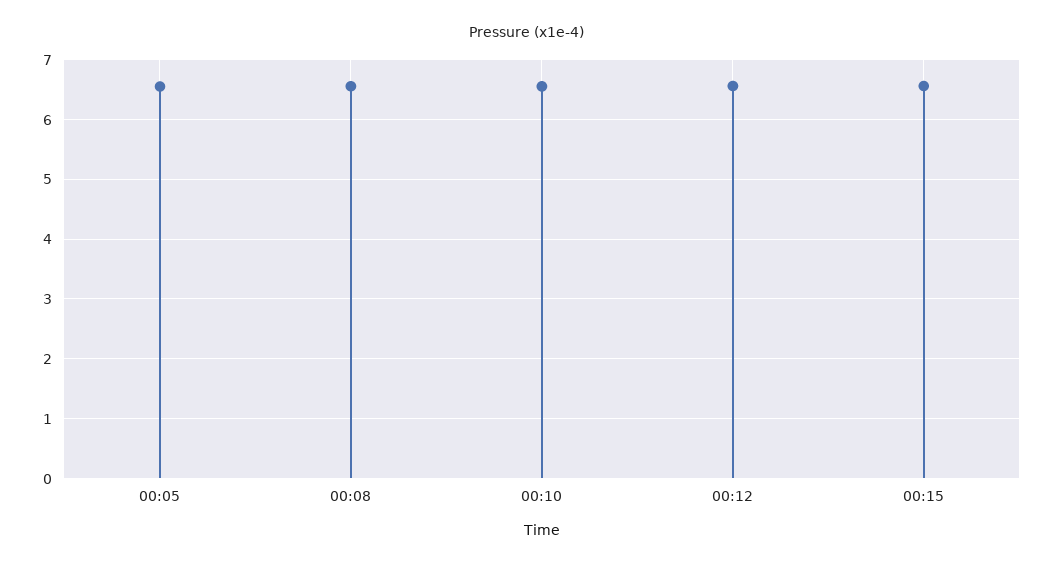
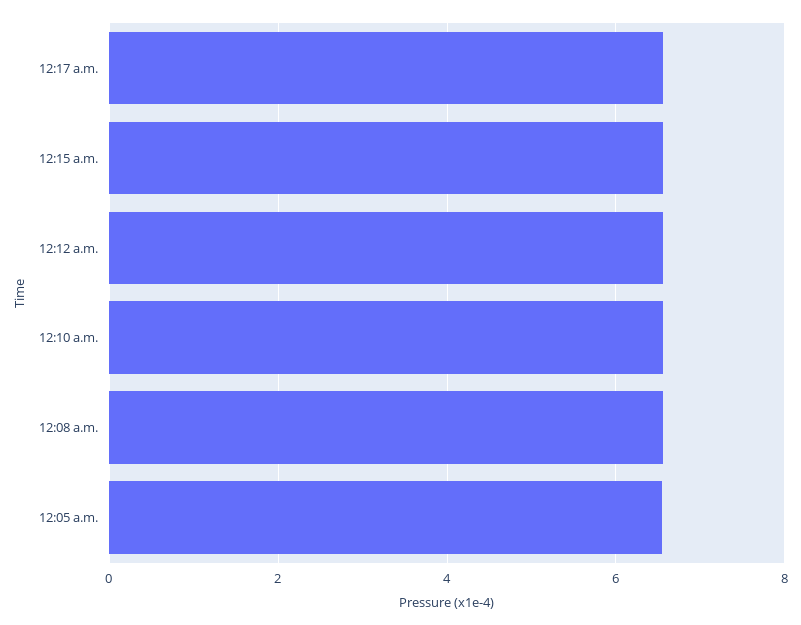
12:17 a.m.: none -> 6.6

